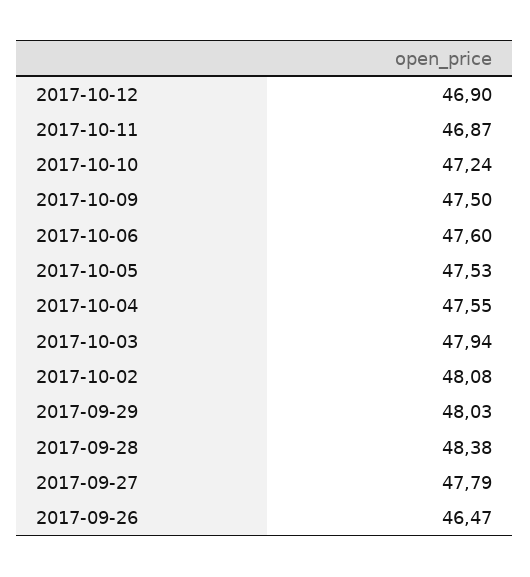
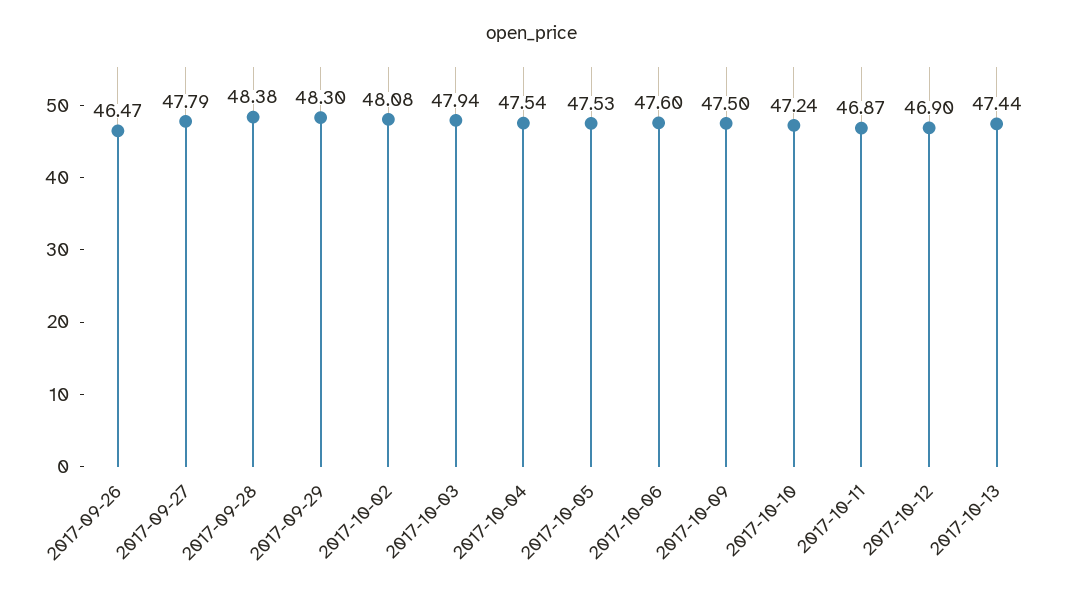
2017-10-04: 47.55 -> 47.54
2017-09-29: 48.03 -> 48.3
2017-10-13: none -> 47.44

